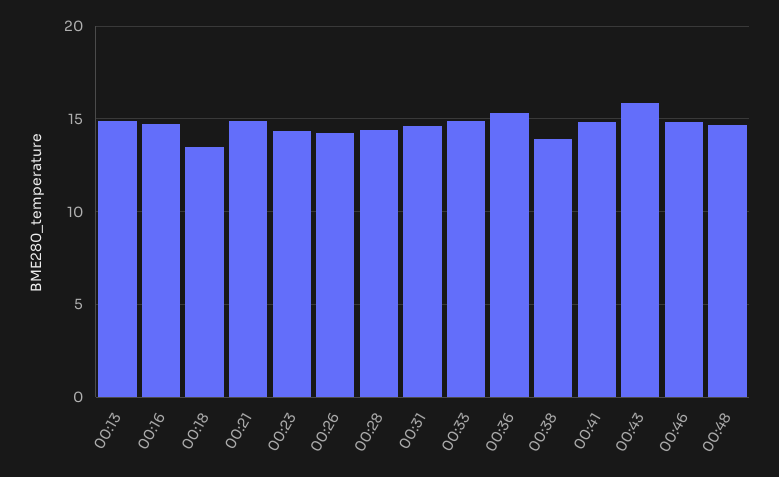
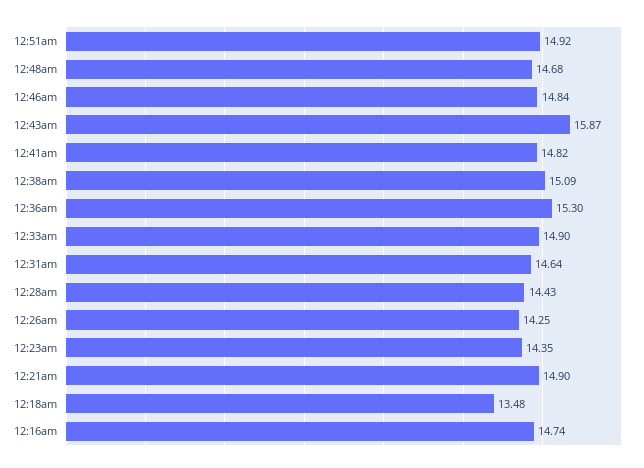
00:13: 15 -> none
00:38: 14 -> 15.09
12:51am: none -> 14.92

